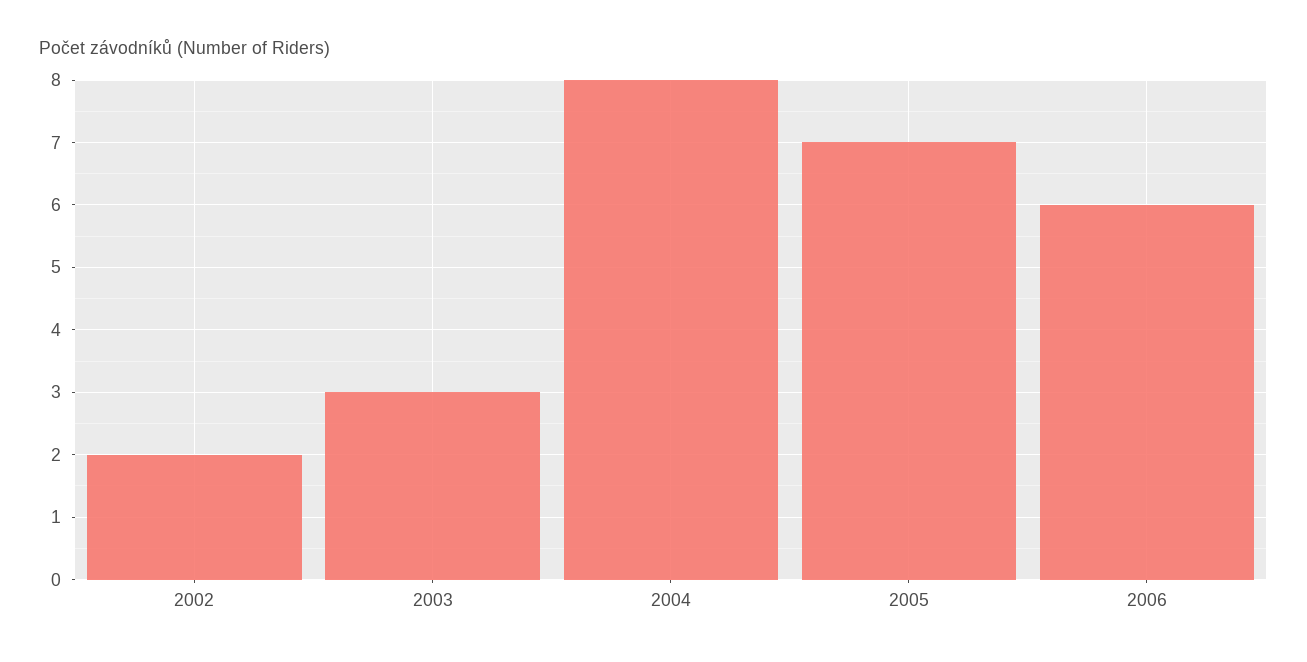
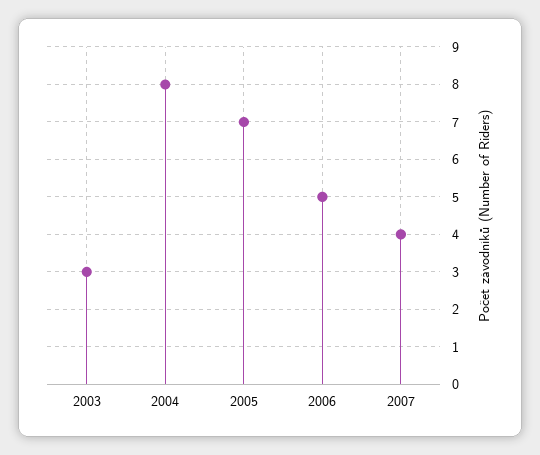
2002: 2 -> none
2006: 6 -> 5
2007: none -> 4

